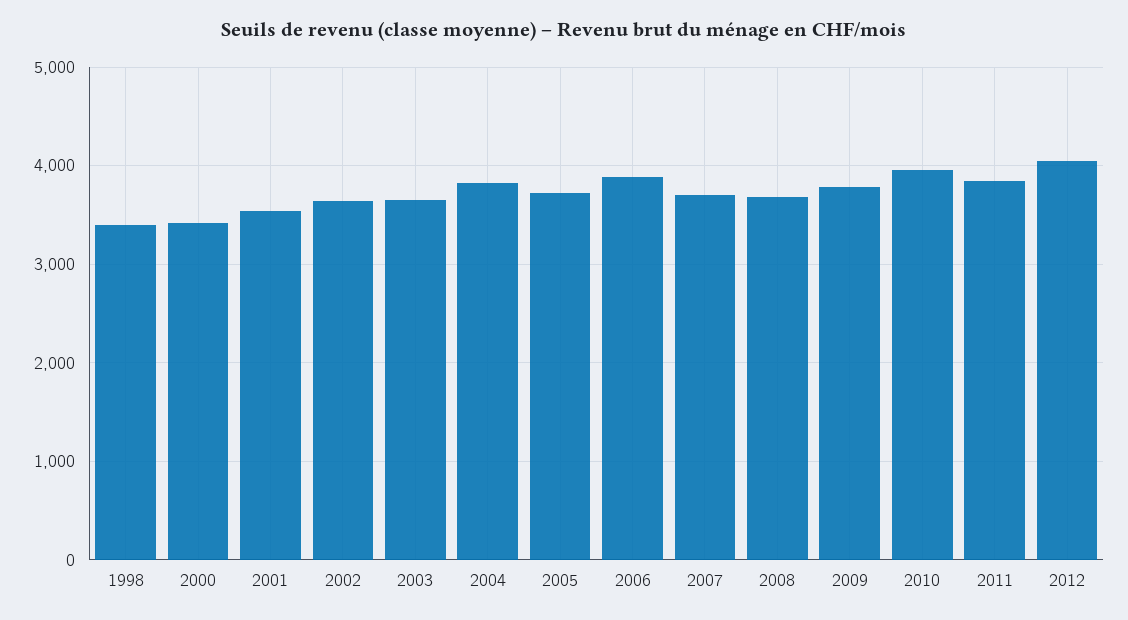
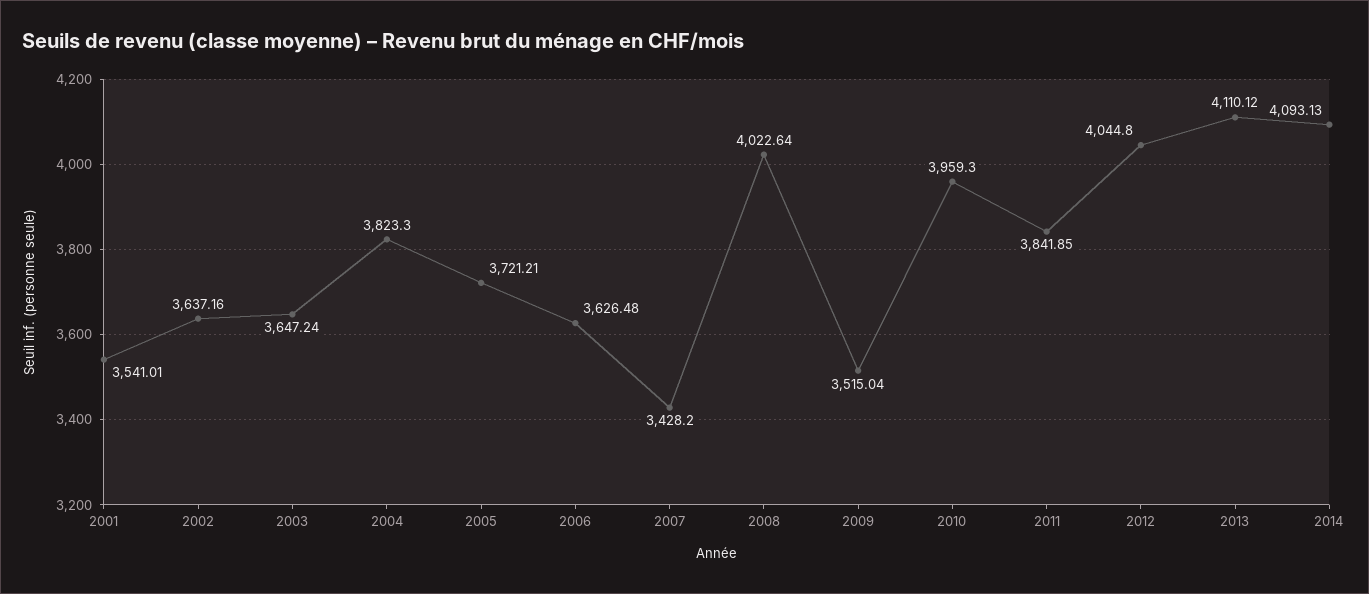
1998: 3400 -> none
2000: 3400 -> none
2006: 3900 -> 3626.48
2007: 3700 -> 3428.2
2008: 3700 -> 4022.64
2009: 3800 -> 3515.04
2013: none -> 4110.12
2014: none -> 4093.13

